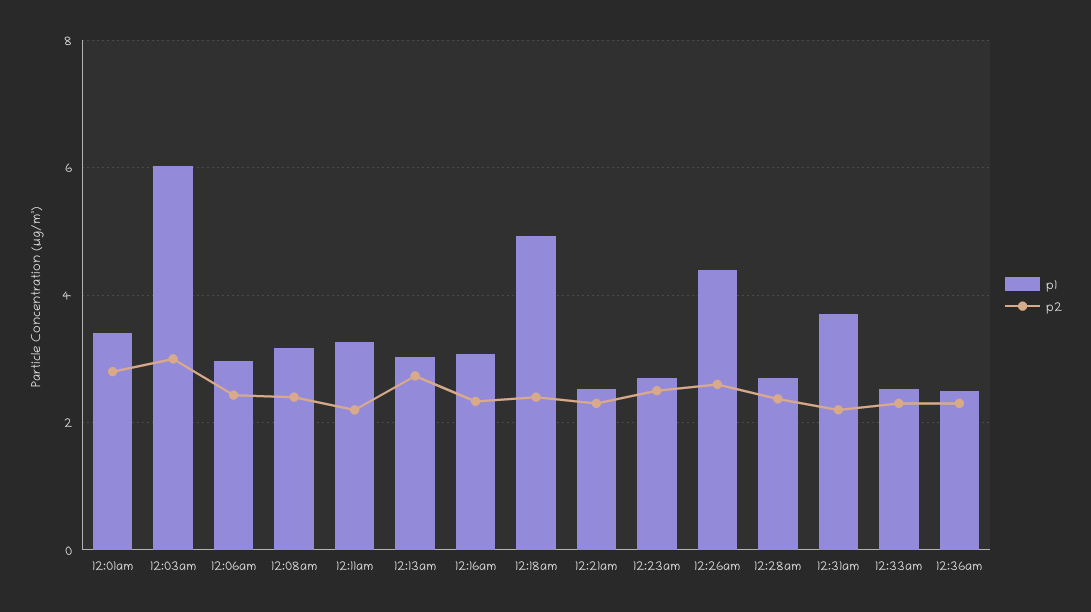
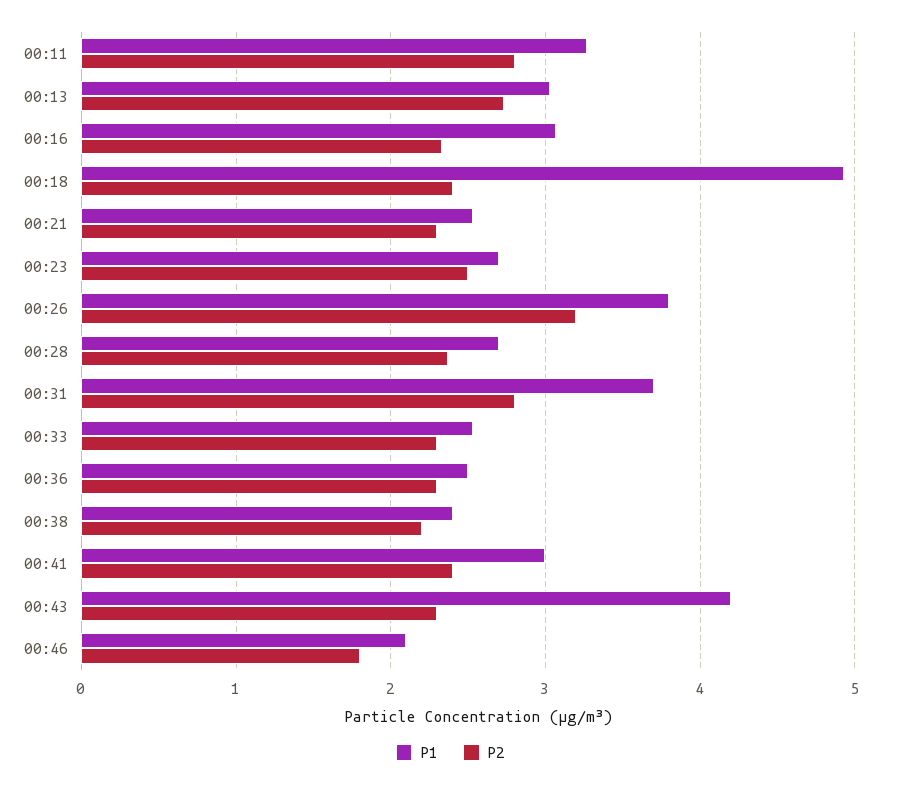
p1, 12:01am: 3.4 -> none
p2, 12:01am: 2.8 -> none
p1, 12:03am: 6 -> none
p2, 12:03am: 3 -> none
p1, 12:06am: 3 -> none
p2, 12:06am: 2.4 -> none
p1, 12:08am: 3.2 -> none
p2, 12:08am: 2.4 -> none
p2, 12:11am: 2.2 -> 2.8
p1, 12:26am: 4.4 -> 3.8
p2, 12:26am: 2.6 -> 3.2
p2, 12:31am: 2.2 -> 2.8
p1, 00:38: none -> 2.4
p2, 00:38: none -> 2.2
p1, 00:41: none -> 3
p2, 00:41: none -> 2.4
p1, 00:43: none -> 4.2
p2, 00:43: none -> 2.3
p1, 00:46: none -> 2.1
p2, 00:46: none -> 1.8

